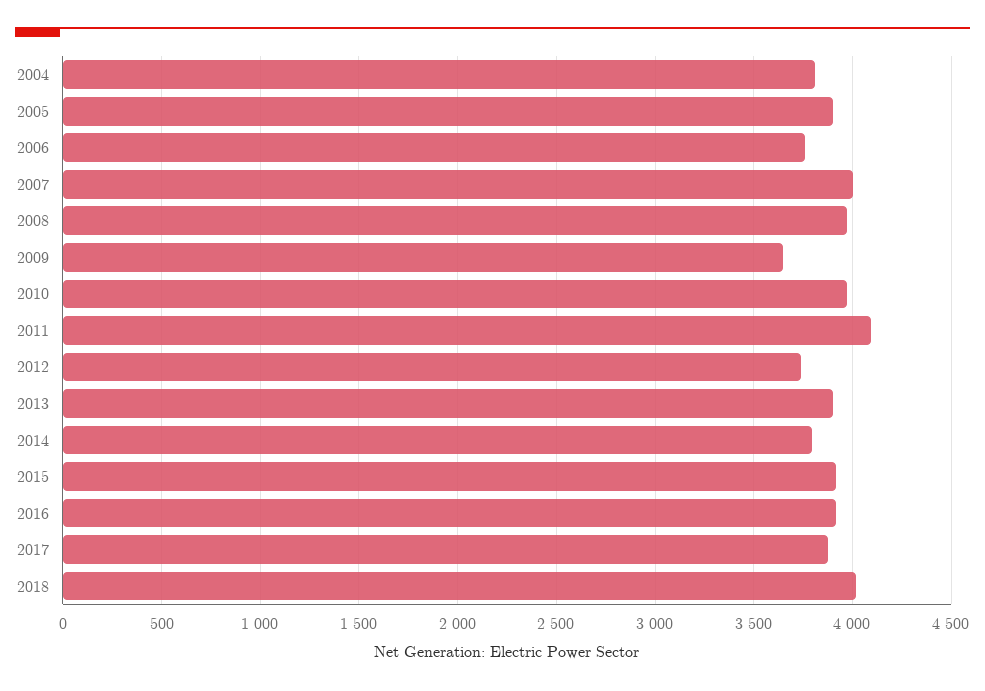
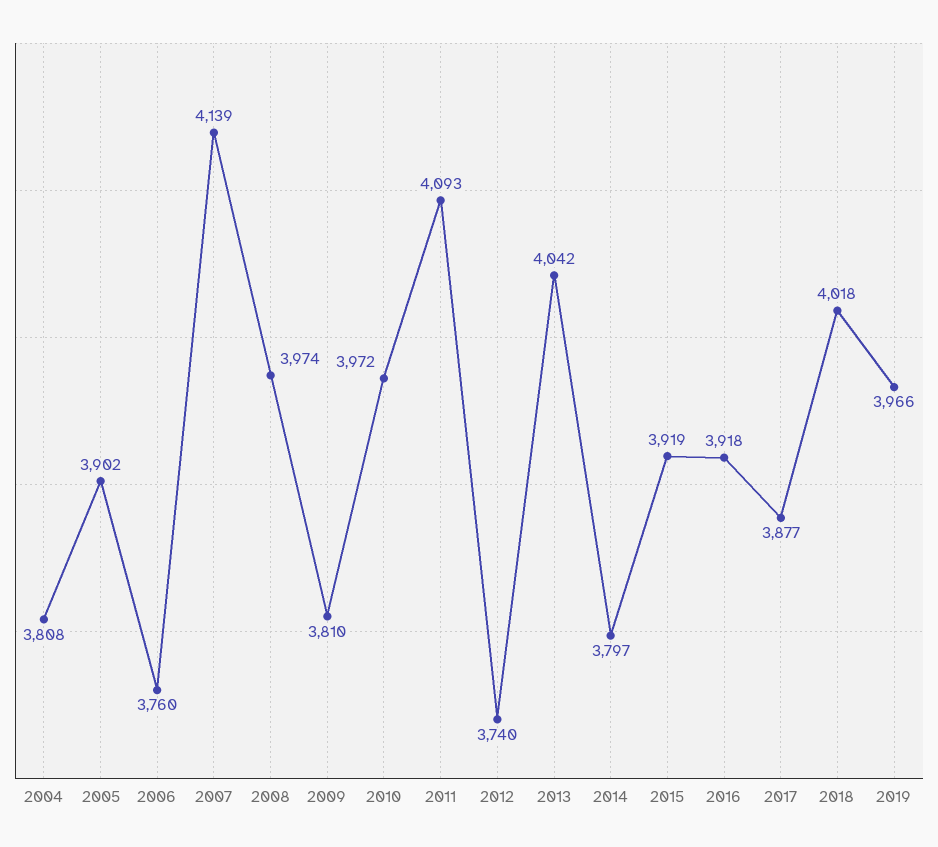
2007: 4000 -> 4139
2009: 3650 -> 3810
2013: 3900 -> 4042
2019: none -> 3966

